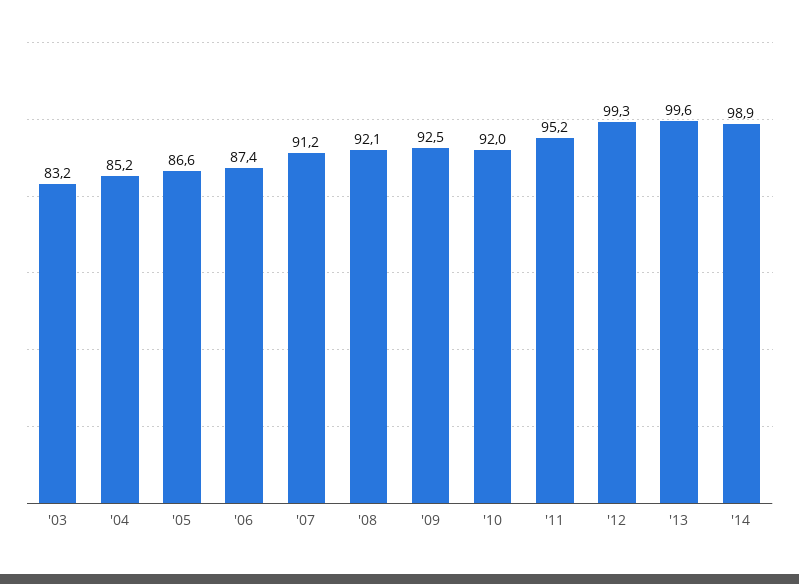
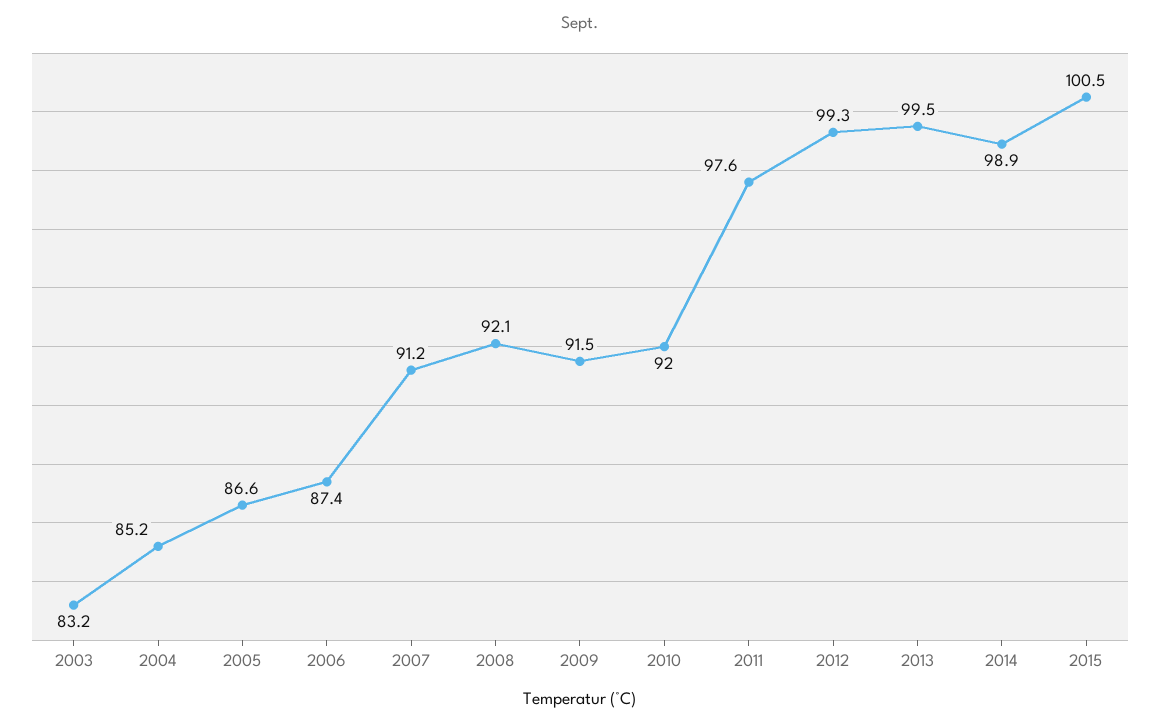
'09: 92.5 -> 91.5
'11: 95.2 -> 97.6
'13: 99.6 -> 99.5
2015: none -> 100.5

